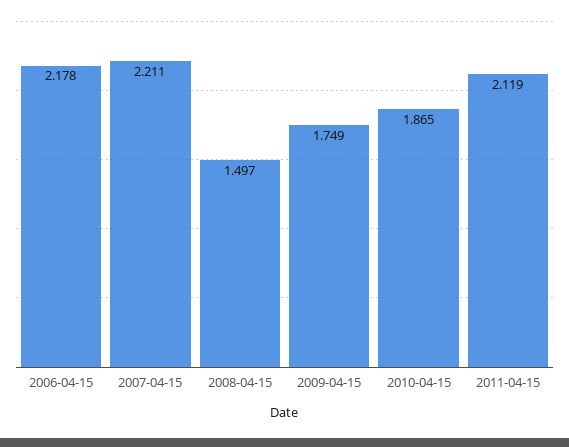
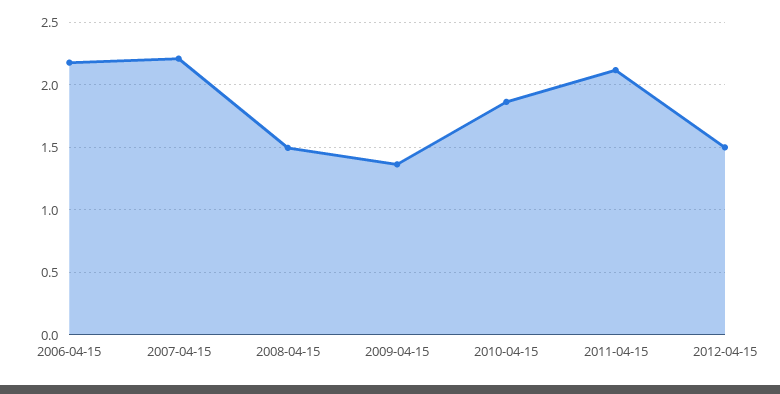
2009-04-15: 1.749 -> 1.35
2012-04-15: none -> 1.5

